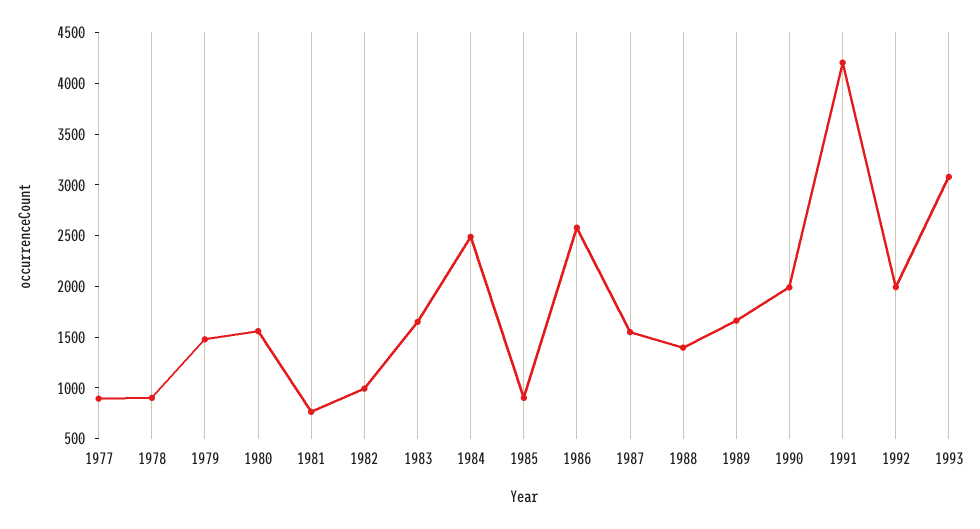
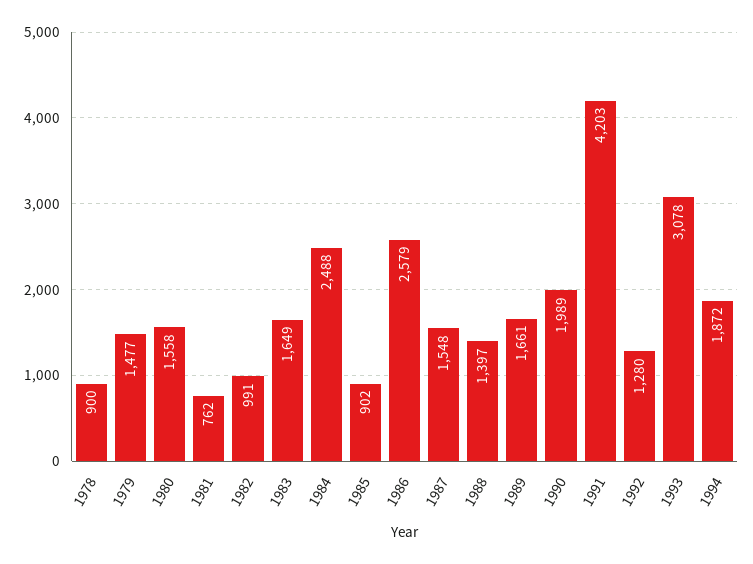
1977: 900 -> none
1992: 2000 -> 1280
1994: none -> 1872

